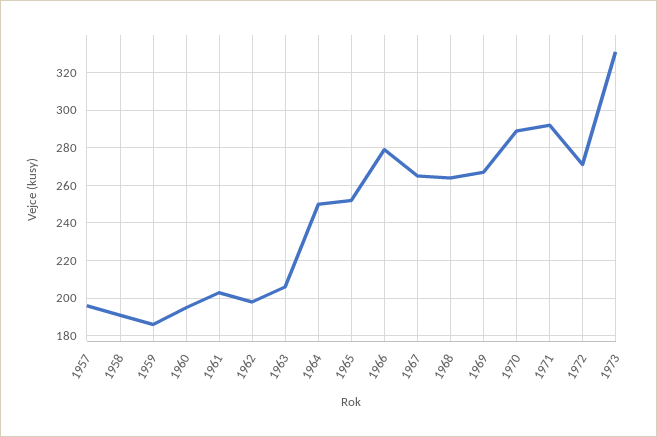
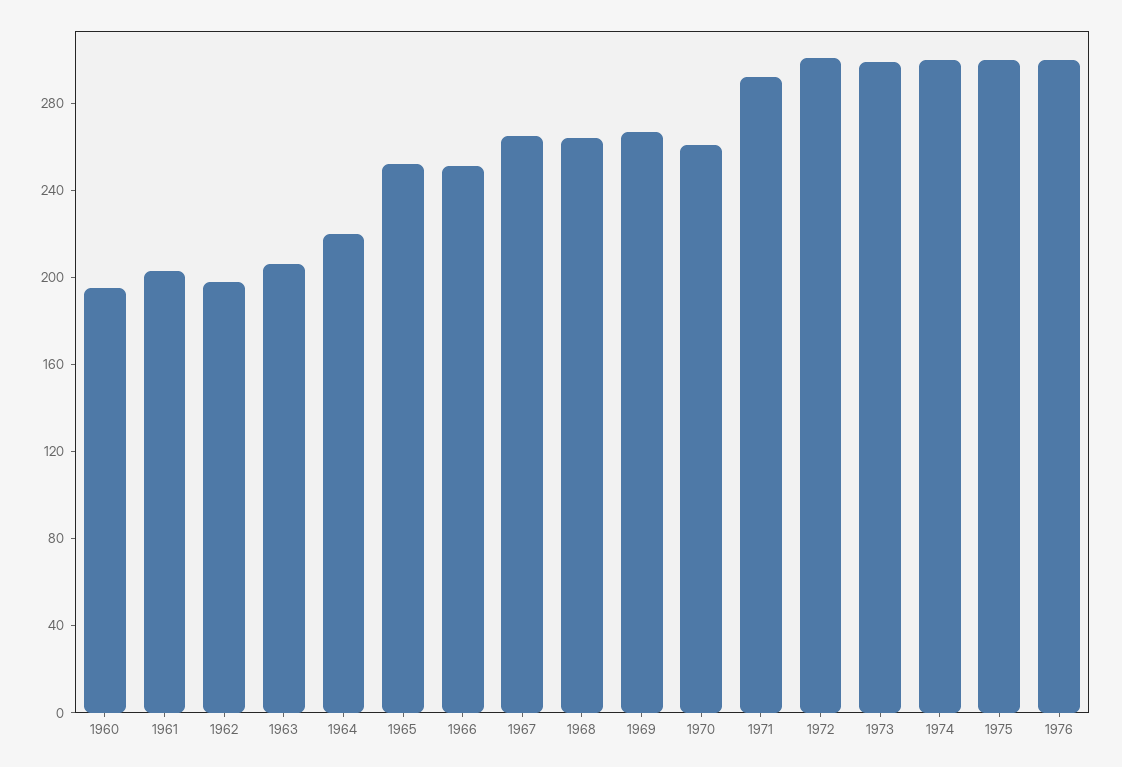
1957: 195 -> none
1958: 190 -> none
1959: 185 -> none
1964: 250 -> 220
1966: 280 -> 250
1970: 290 -> 260
1972: 270 -> 300
1973: 330 -> 300
1974: none -> 300
1975: none -> 300
1976: none -> 300

